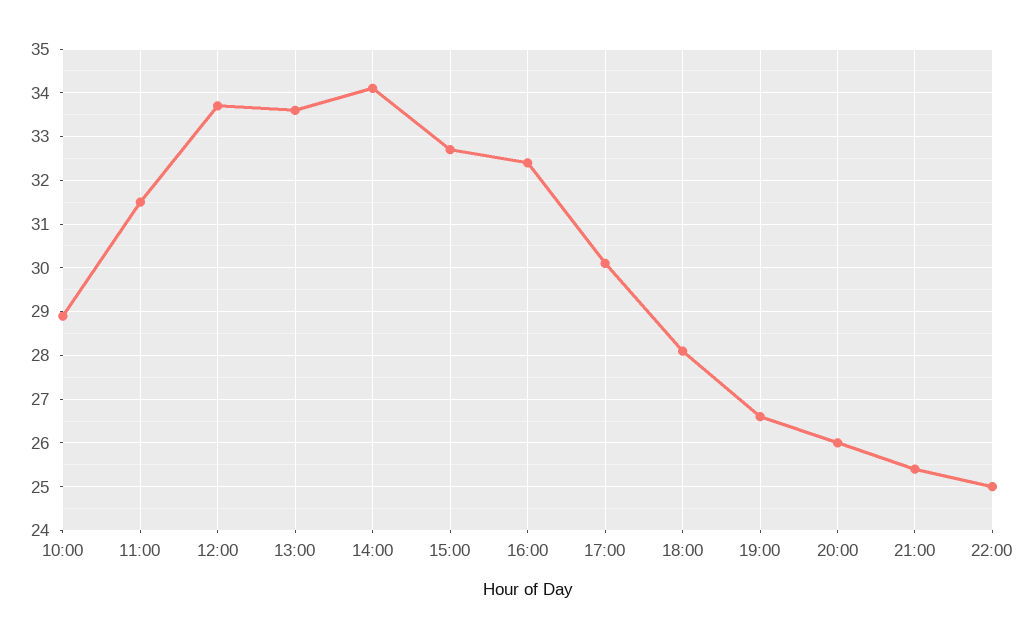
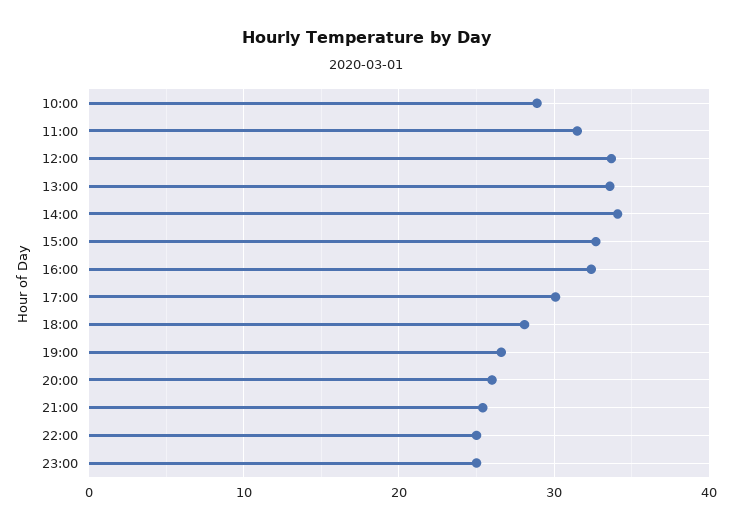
23:00: none -> 25

